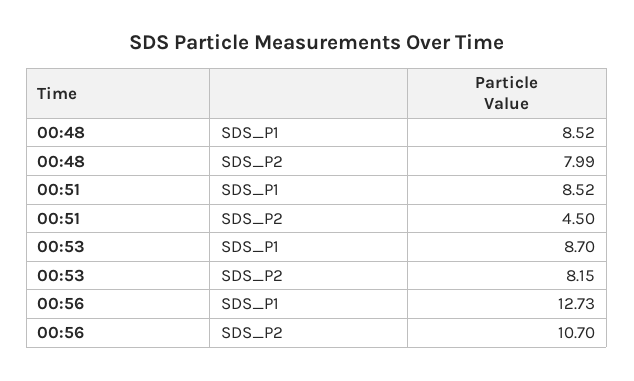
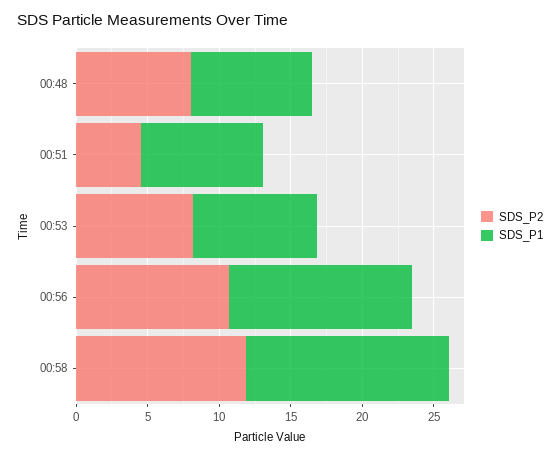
SDS_P2, 00:58: none -> 12
SDS_P1, 00:58: none -> 14

